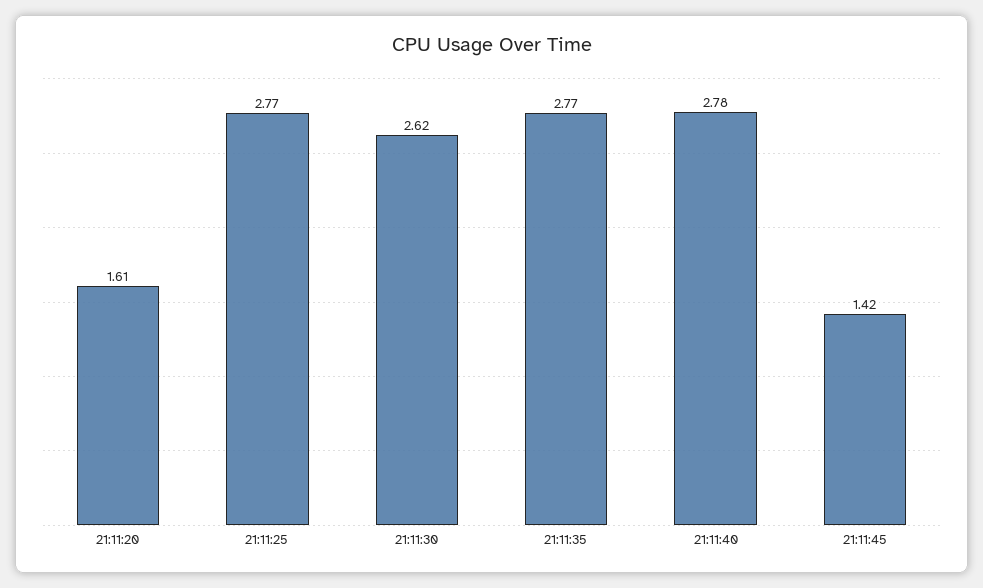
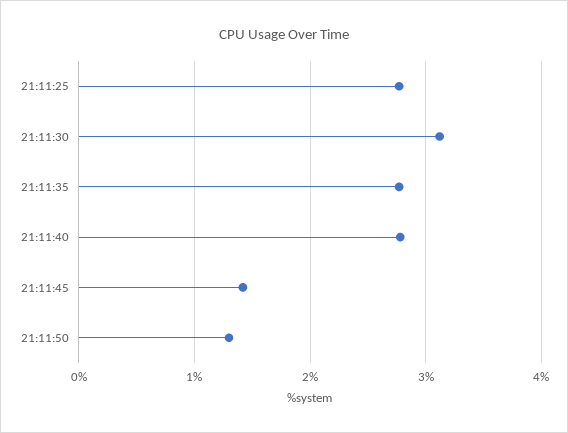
21:11:20: 1.61 -> none
21:11:30: 2.62 -> 3.1
21:11:50: none -> 1.3

